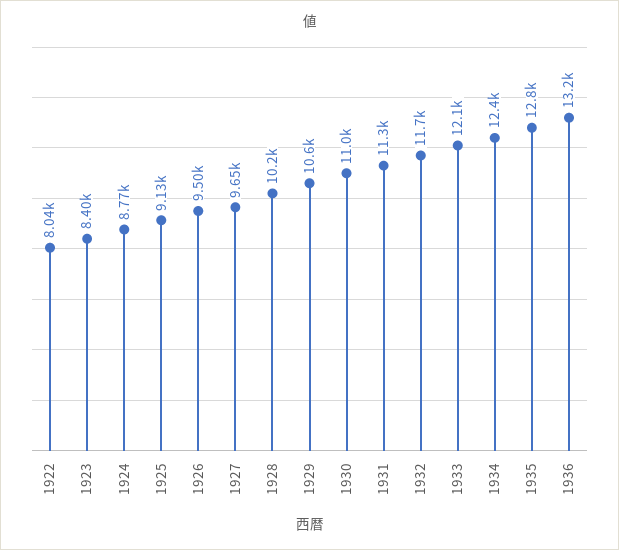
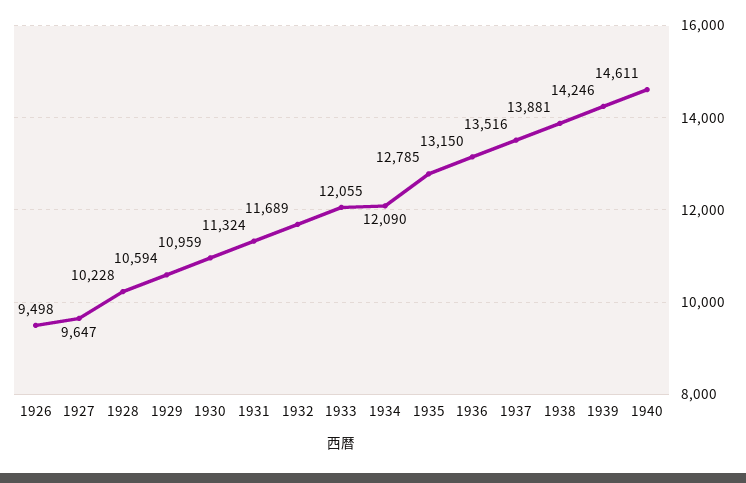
1922: 8040 -> none
1923: 8400 -> none
1924: 8770 -> none
1925: 9130 -> none
1934: 12400 -> 12090
1937: none -> 13516
1938: none -> 13881
1939: none -> 14246
1940: none -> 14611

